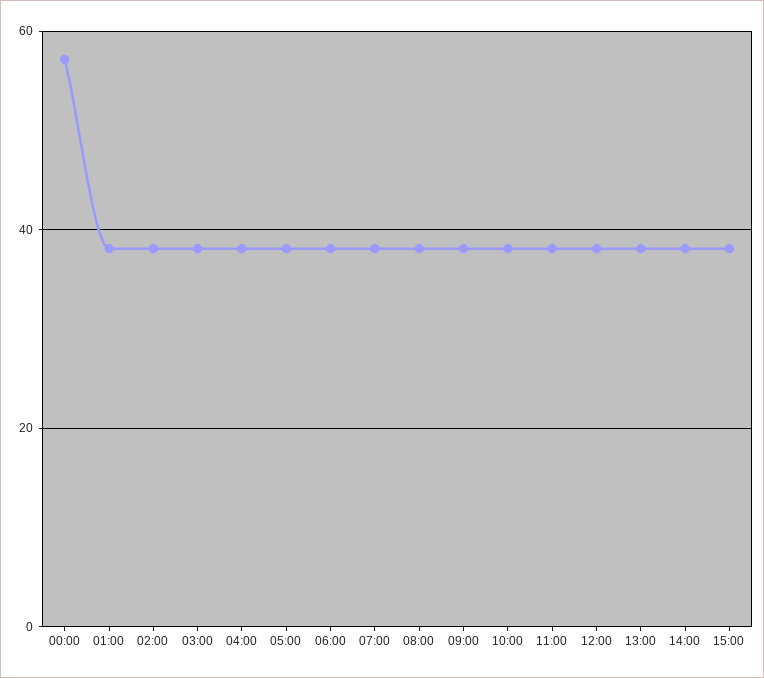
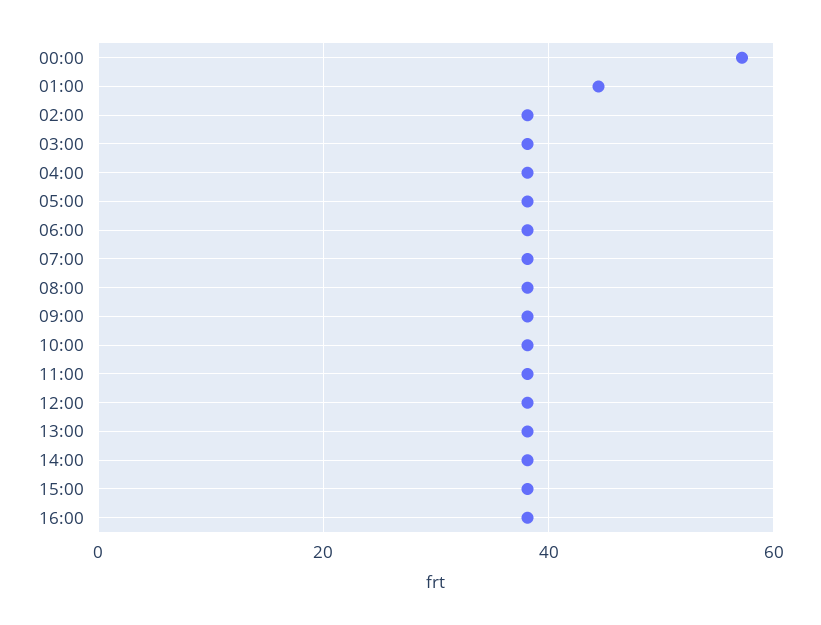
01:00: 38 -> 44
16:00: none -> 38

